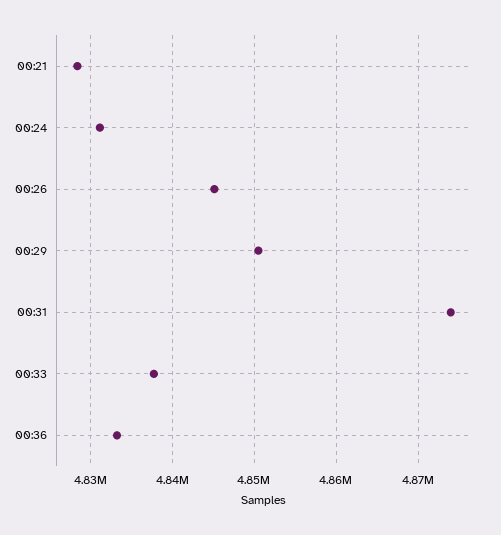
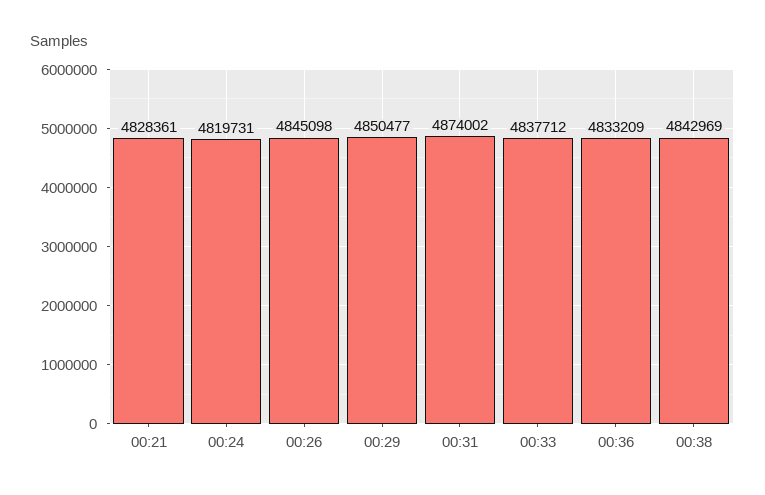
00:24: 4831000 -> 4819731
00:38: none -> 4842969

